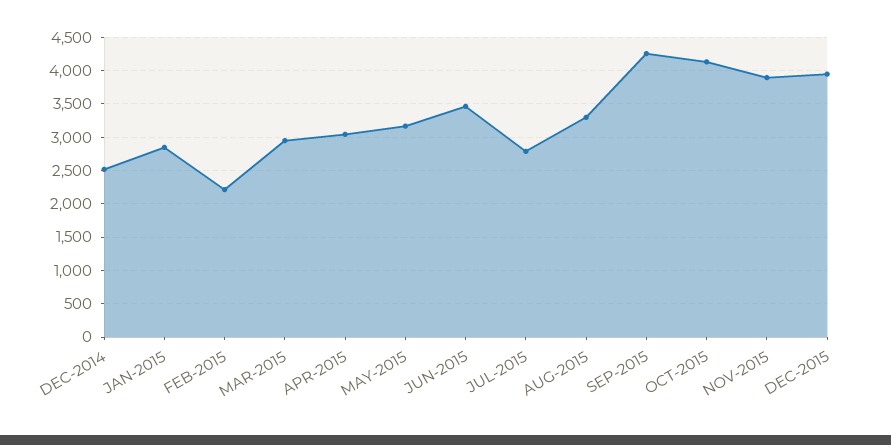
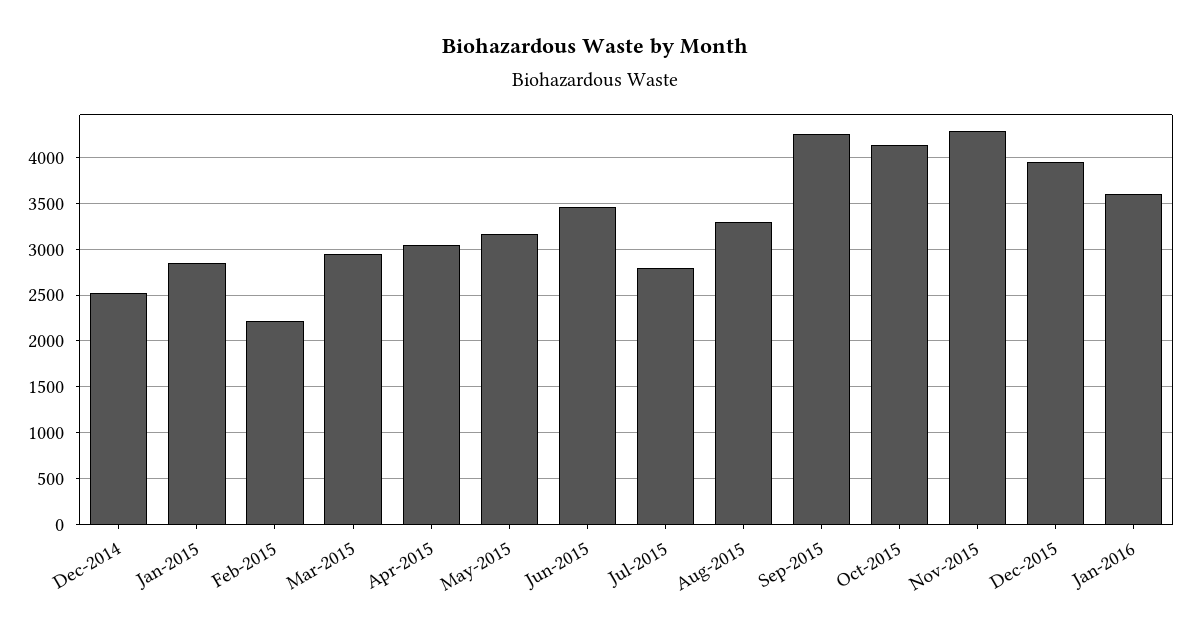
NOV-2015: 3900 -> 4300
Jan-2016: none -> 3600

